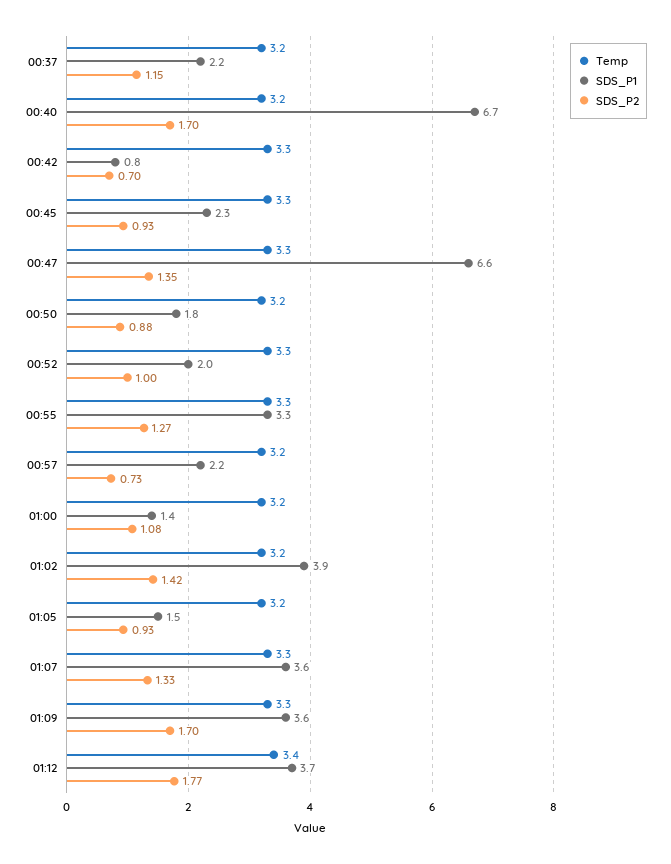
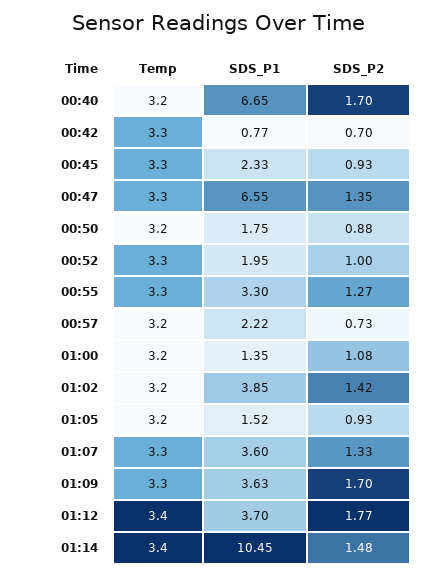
Temp, 00:37: 3.2 -> none
SDS_P1, 00:37: 2.2 -> none
SDS_P2, 00:37: 1.15 -> none
Temp, 01:14: none -> 3.4
SDS_P1, 01:14: none -> 10.45
SDS_P2, 01:14: none -> 1.48

